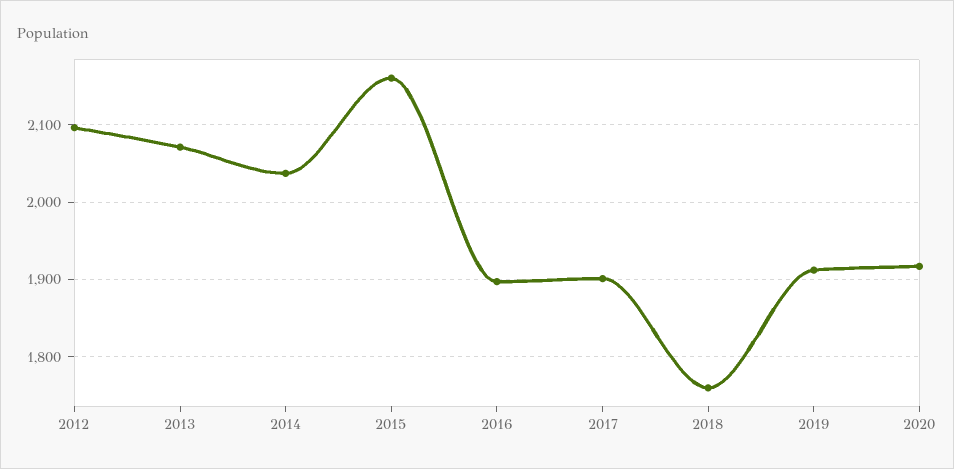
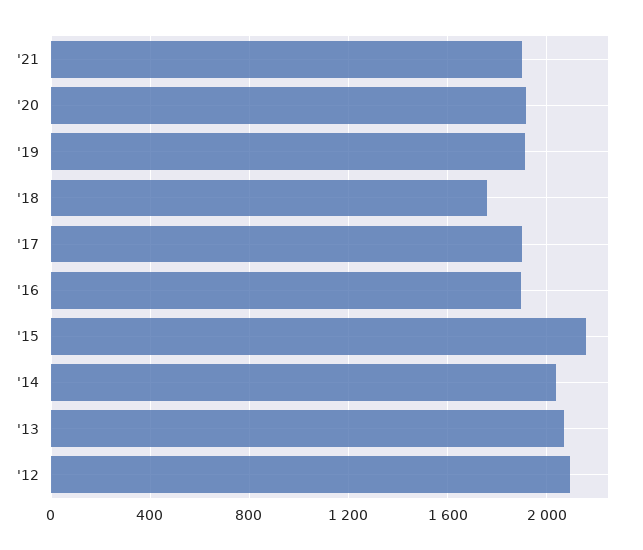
'21: none -> 1900

